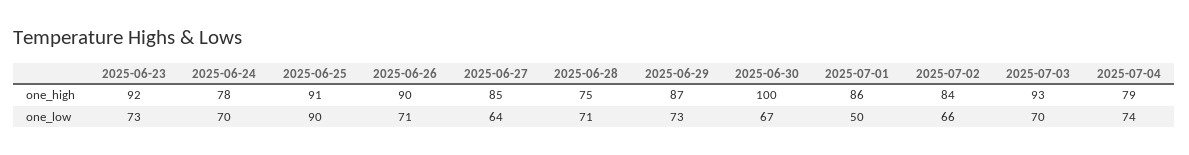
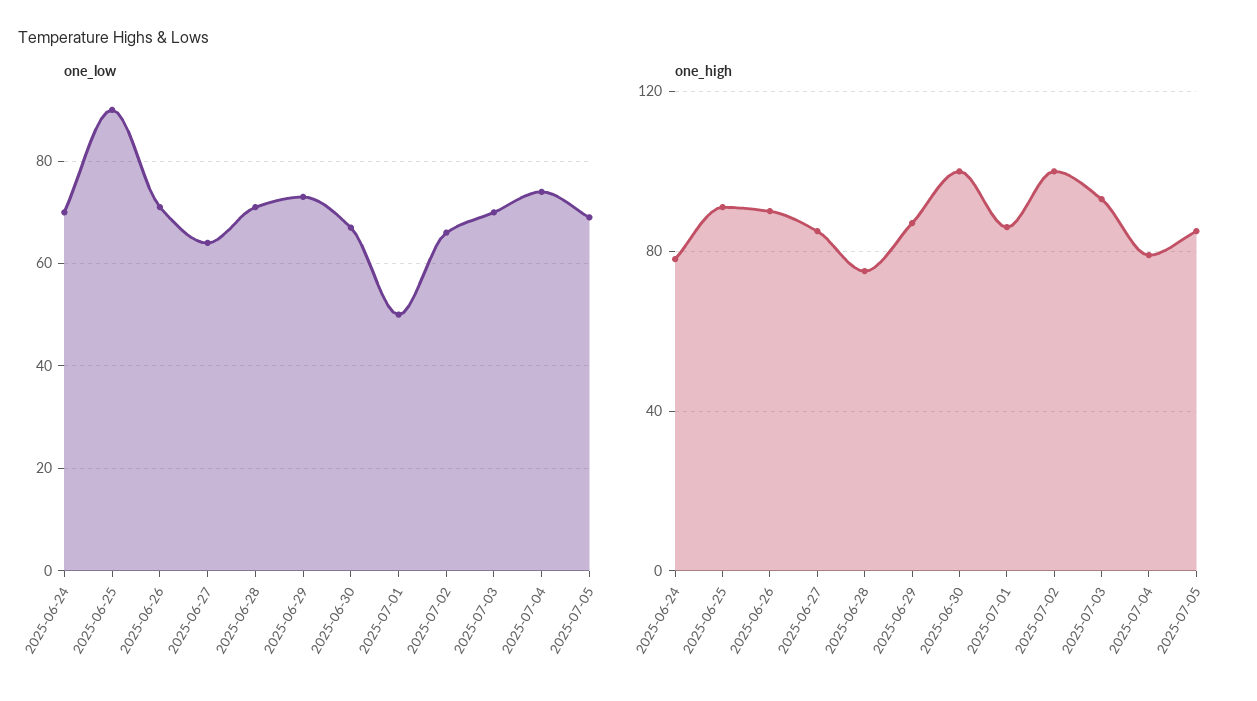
one_high, 2025-06-23: 92 -> none
one_high, 2025-07-02: 84 -> 100
one_low, 2025-06-23: 73 -> none
one_low, 2025-07-05: none -> 70
one_high, 2025-07-05: none -> 85

